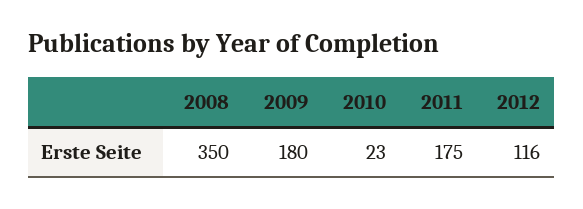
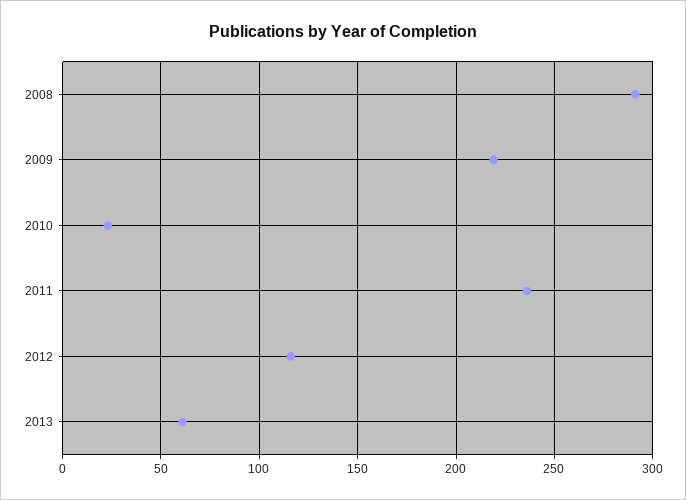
2008: 350 -> 290
2009: 180 -> 220
2011: 175 -> 235
2013: none -> 60

